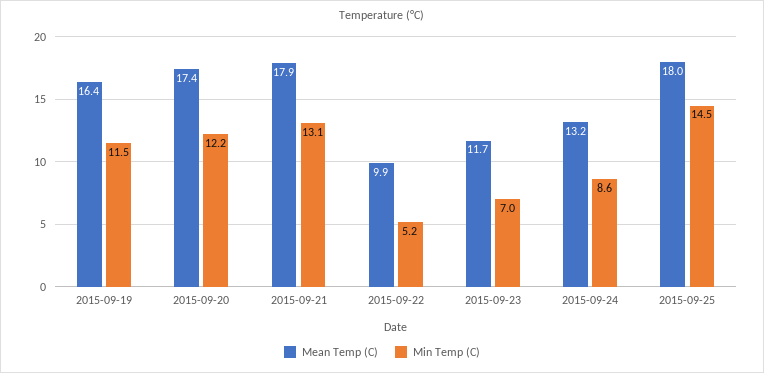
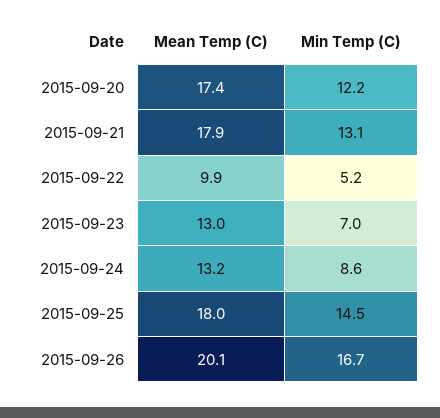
Mean Temp (C), 2015-09-19: 16.4 -> none
Min Temp (C), 2015-09-19: 11.5 -> none
Mean Temp (C), 2015-09-23: 11.7 -> 13
Mean Temp (C), 2015-09-26: none -> 20.1
Min Temp (C), 2015-09-26: none -> 16.7

